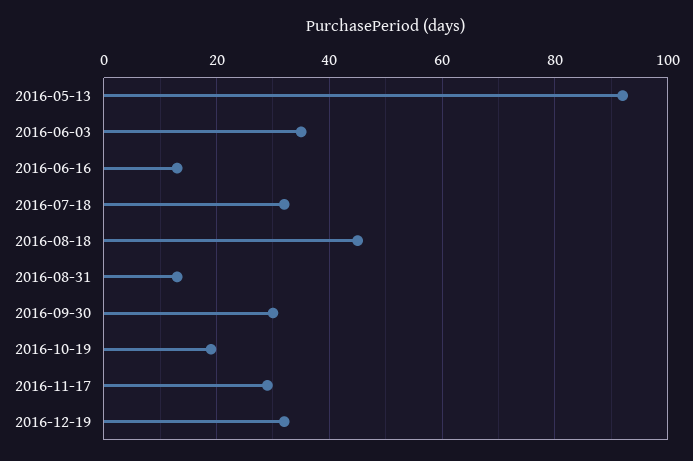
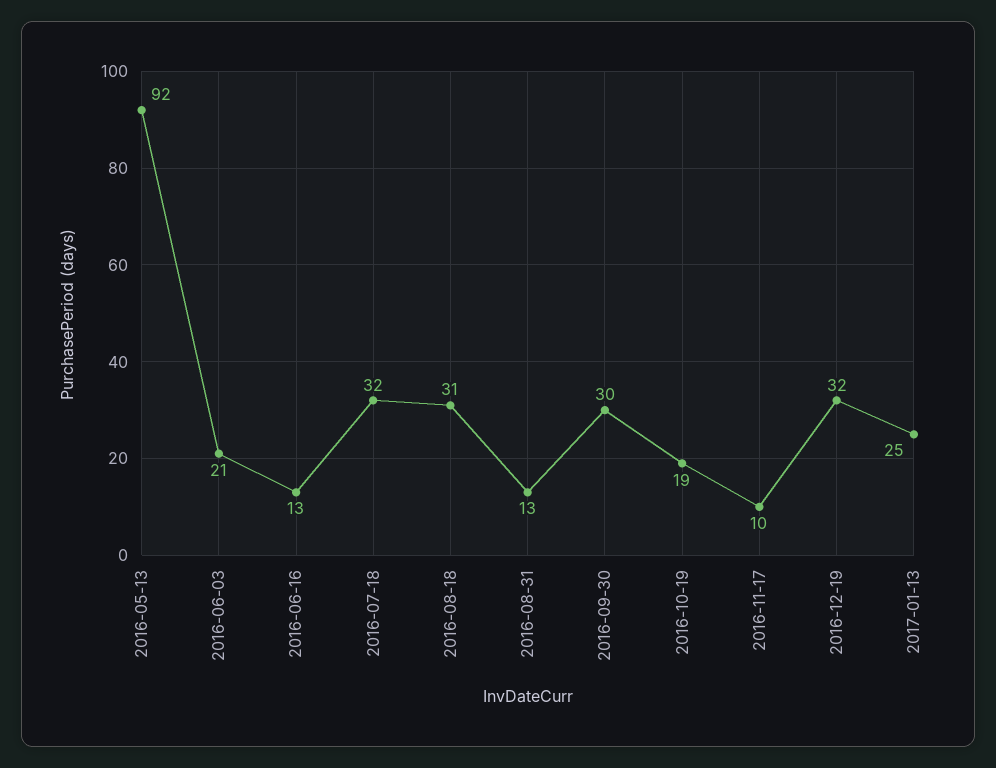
2016-06-03: 35 -> 21
2016-08-18: 45 -> 31
2016-11-17: 30 -> 10
2017-01-13: none -> 25

